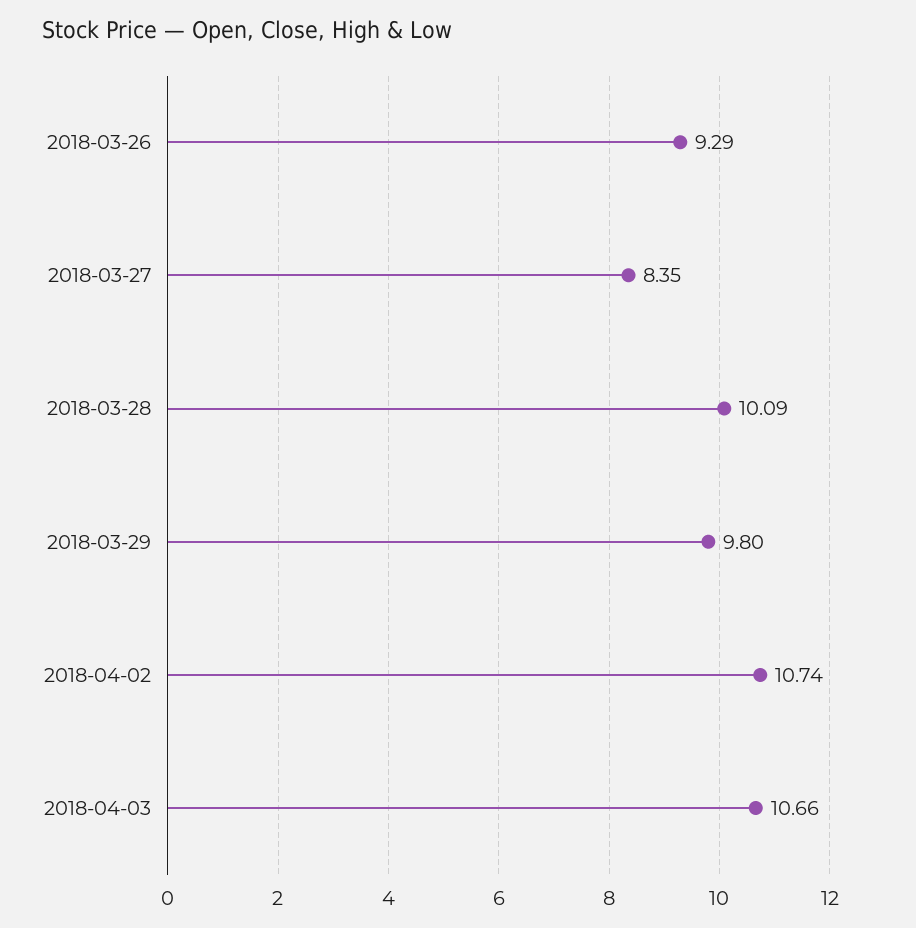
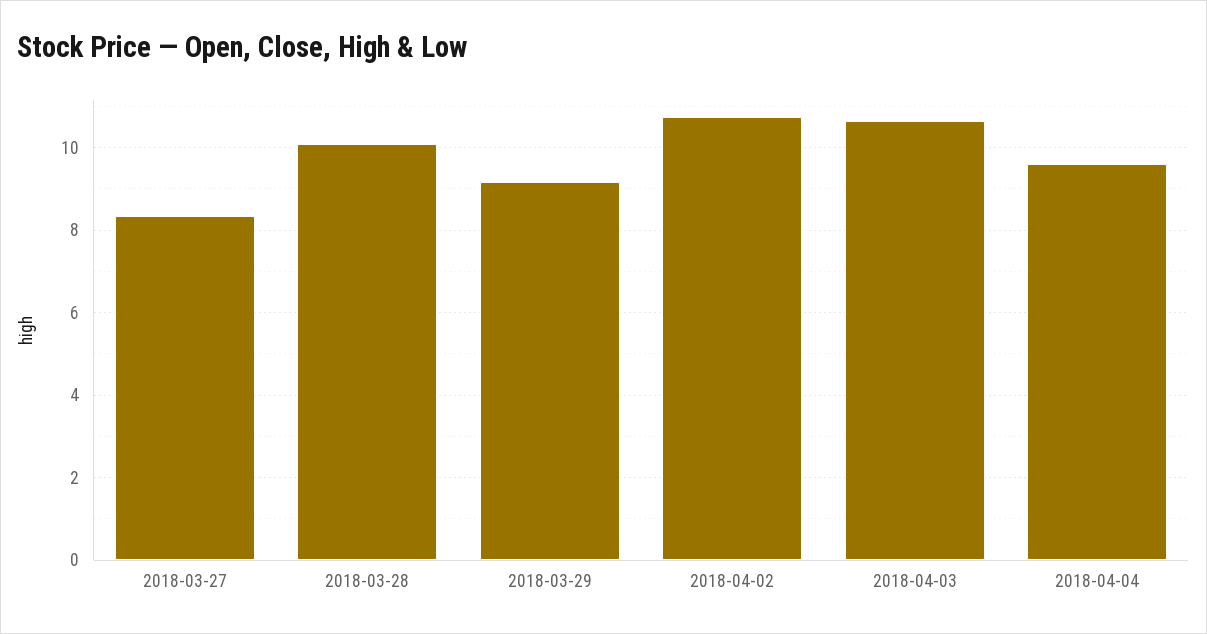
2018-03-26: 9.29 -> none
2018-03-29: 9.8 -> 9.2
2018-04-04: none -> 9.6

